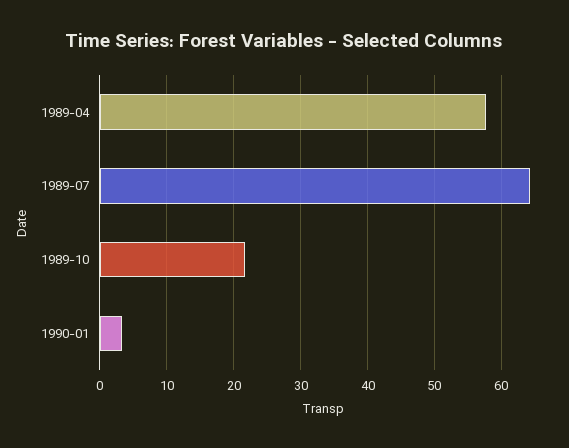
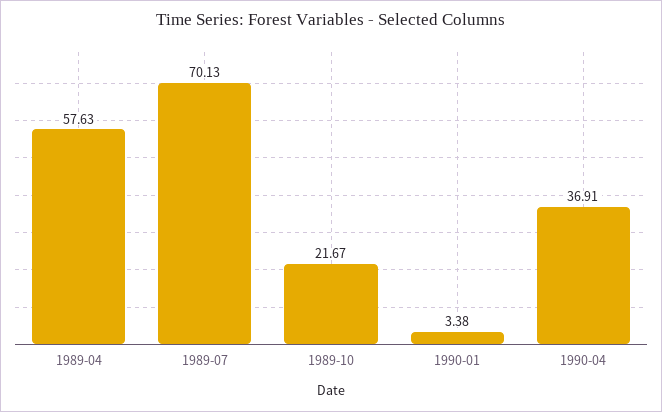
1989-07: 64 -> 70.13
1990-04: none -> 36.91

